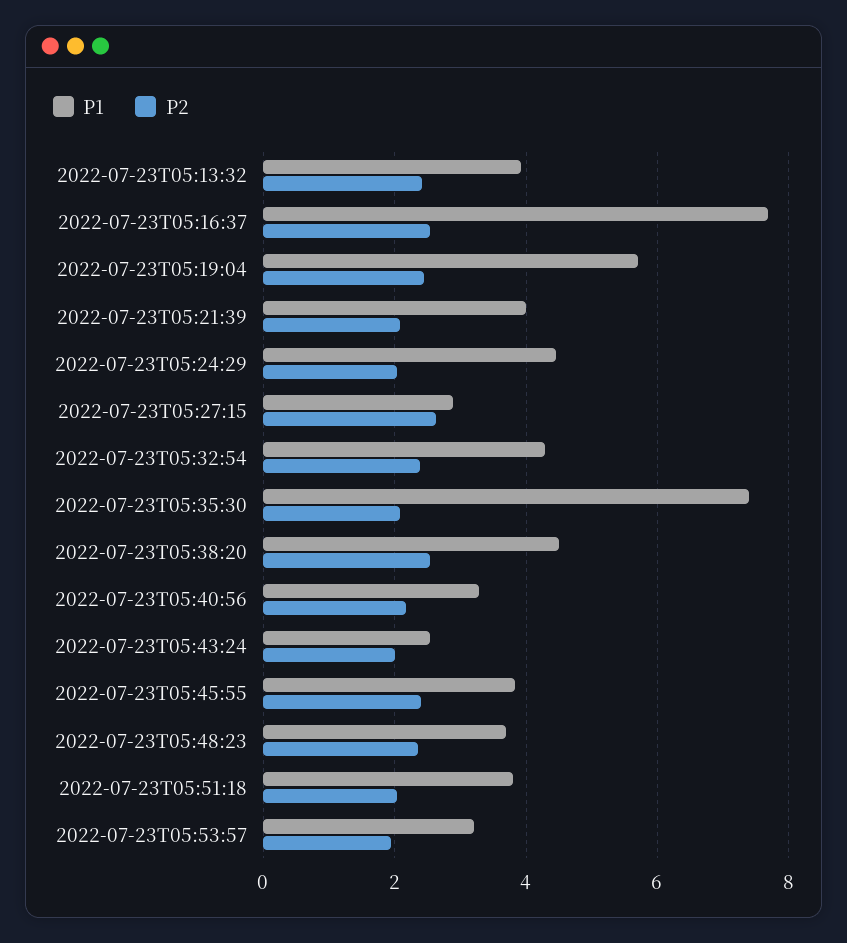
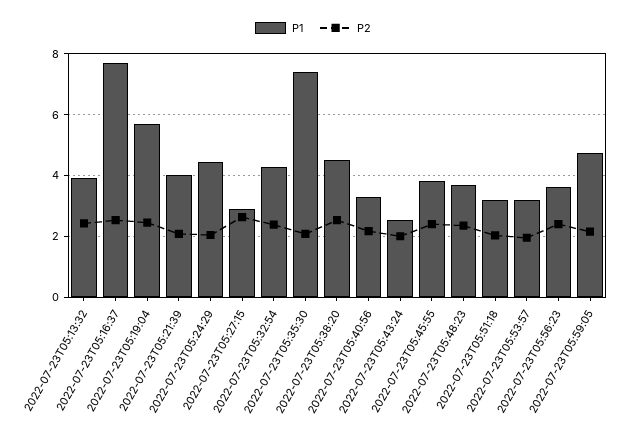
P1, 2022-07-23T05:51:18: 3.8 -> 3.2
P1, 2022-07-23T05:56:23: none -> 3.6
P2, 2022-07-23T05:56:23: none -> 2.4
P1, 2022-07-23T05:59:05: none -> 4.8
P2, 2022-07-23T05:59:05: none -> 2.2

